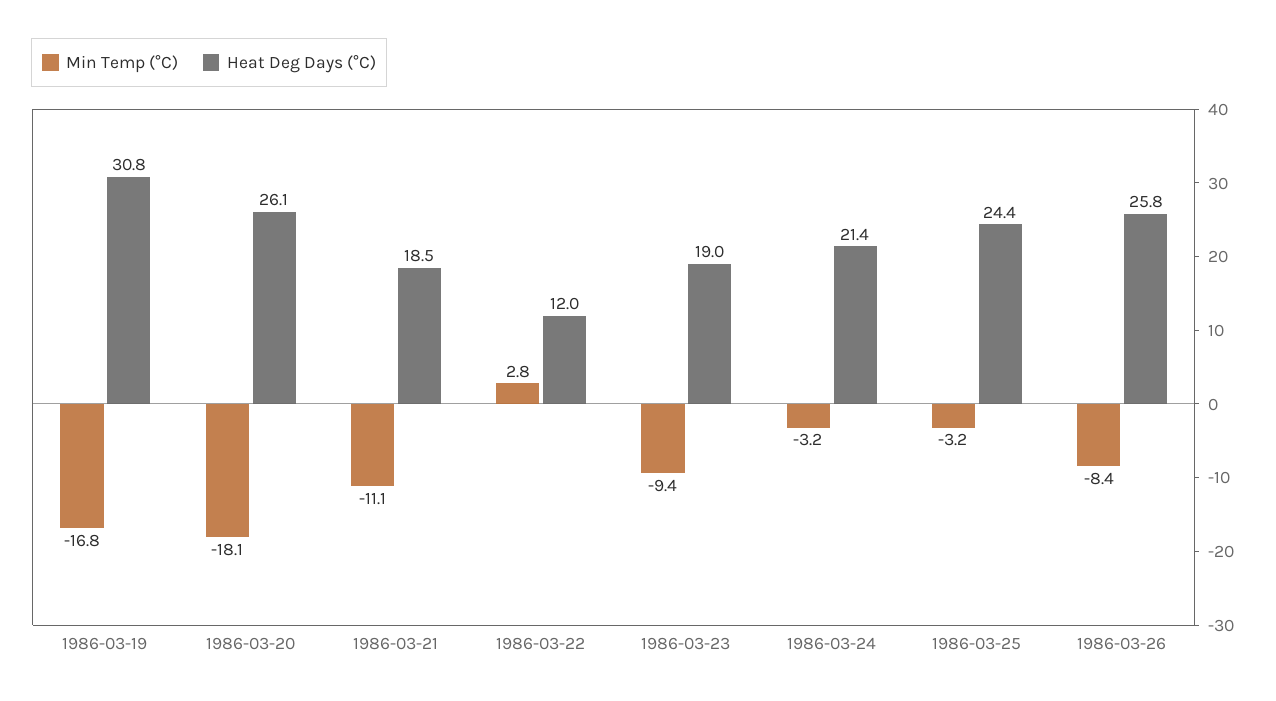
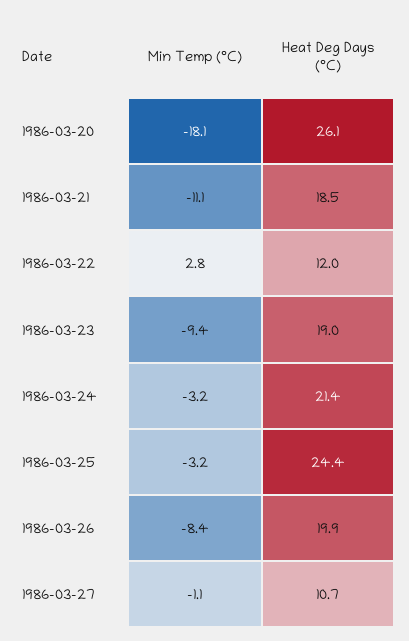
Min Temp (°C), 1986-03-19: -16.8 -> none
Heat Deg Days (°C), 1986-03-19: 30.8 -> none
Heat Deg Days (°C), 1986-03-26: 25.8 -> 19.9
Min Temp (°C), 1986-03-27: none -> -1.1
Heat Deg Days (°C), 1986-03-27: none -> 10.7

